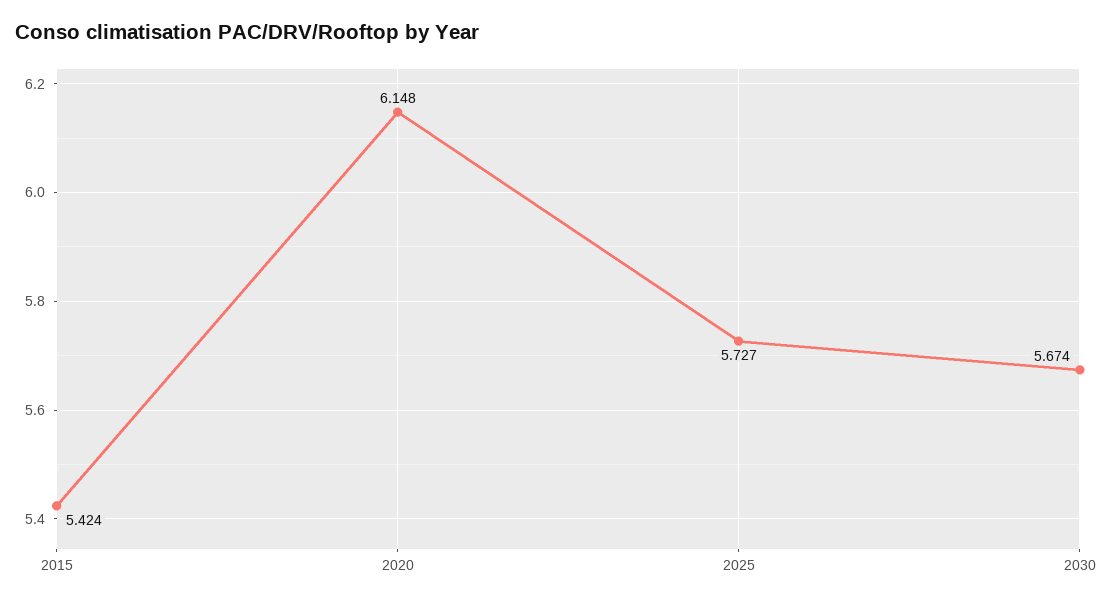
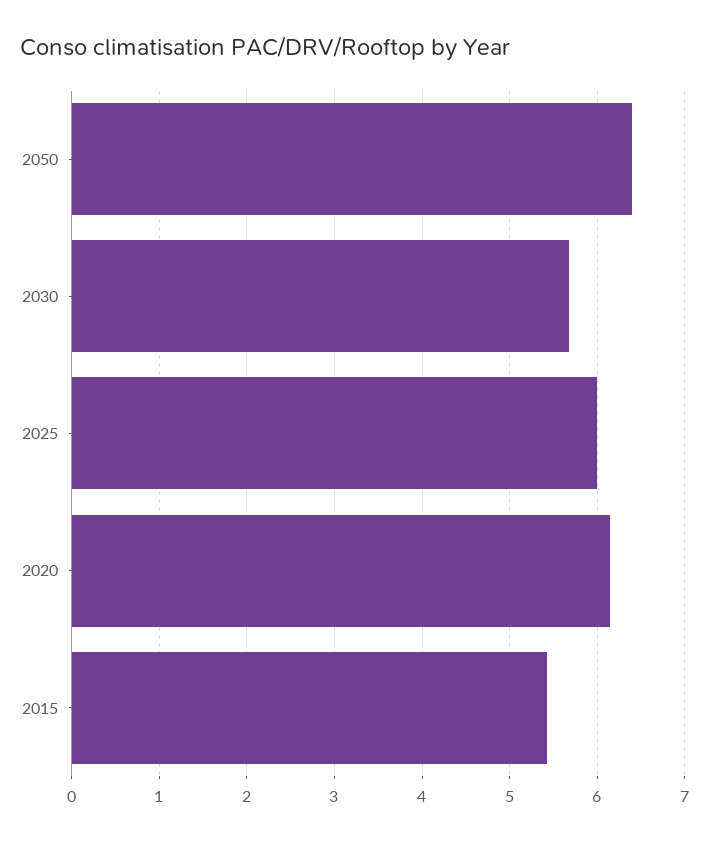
2025: 5.727 -> 6
2050: none -> 6.4

